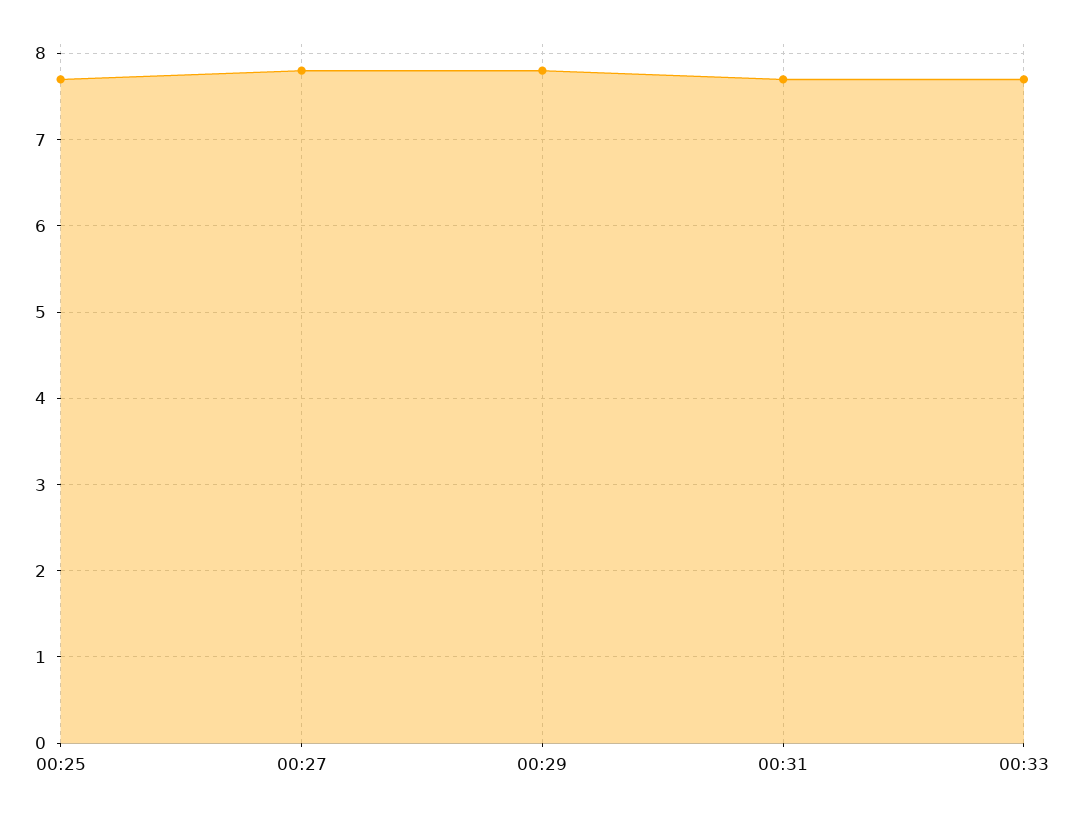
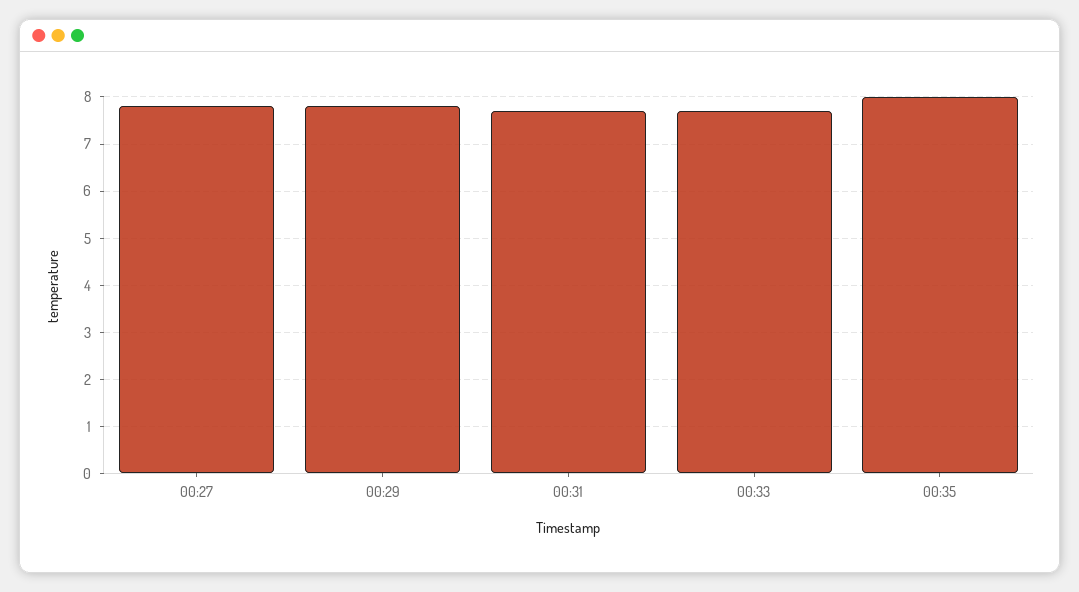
00:25: 7.7 -> none
00:35: none -> 8

